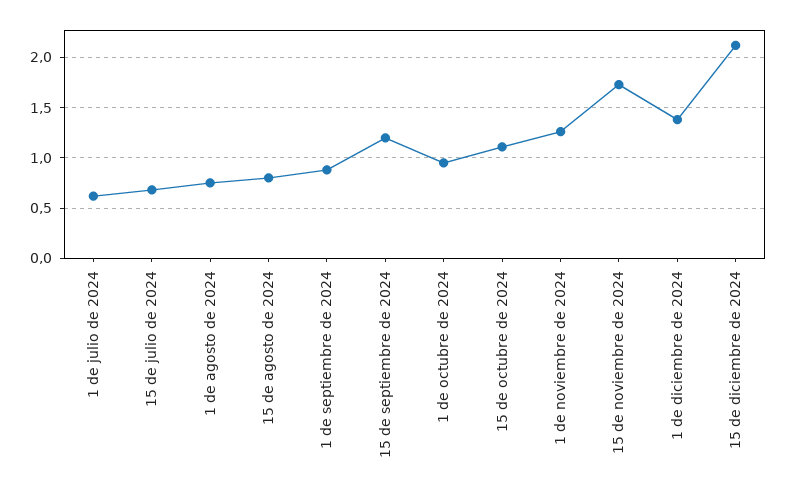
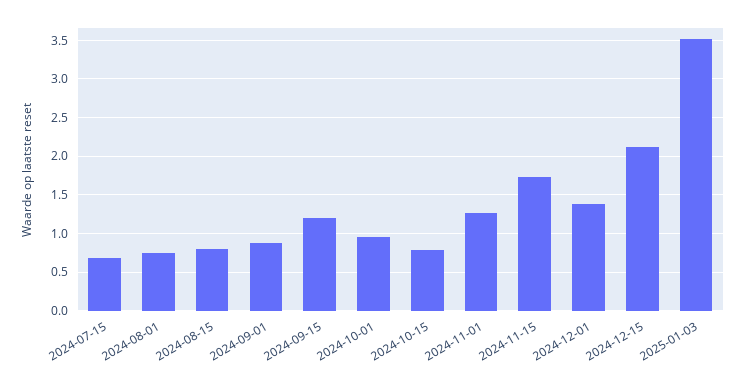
1 de julio de 2024: 0.6 -> none
15 de octubre de 2024: 1.1 -> 0.8
2025-01-03: none -> 3.5

